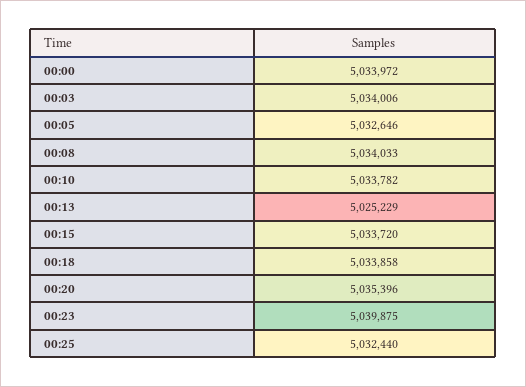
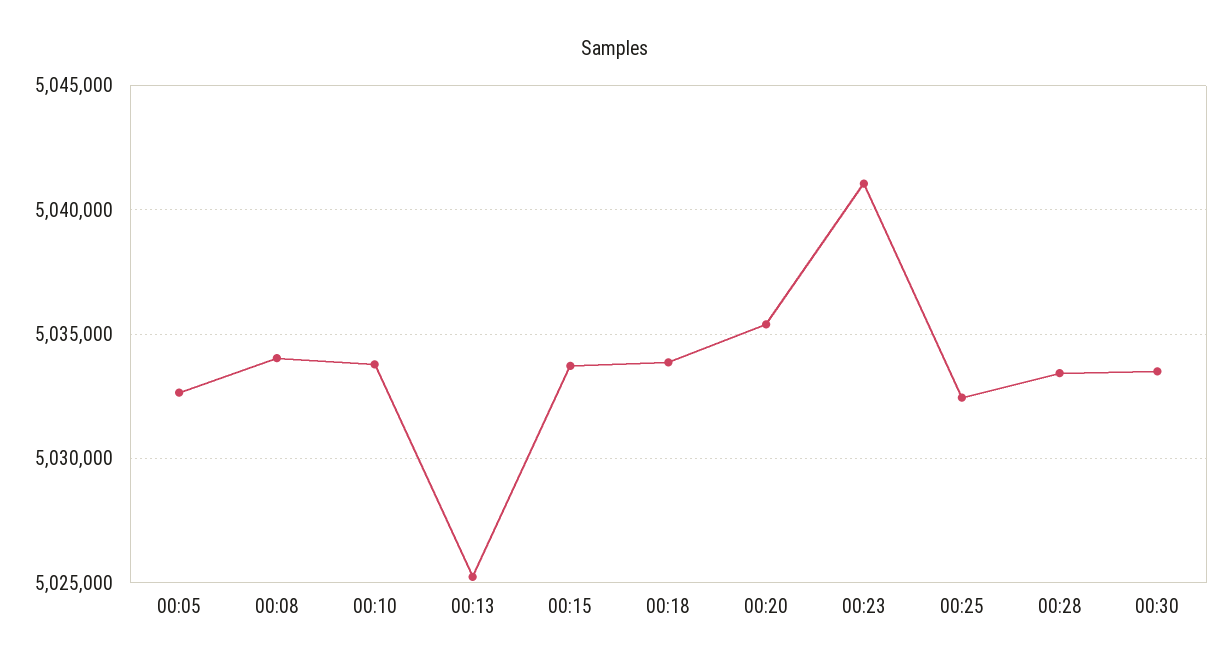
00:00: 5033972 -> none
00:03: 5034006 -> none
00:23: 5039875 -> 5041000
00:28: none -> 5033500
00:30: none -> 5033500

